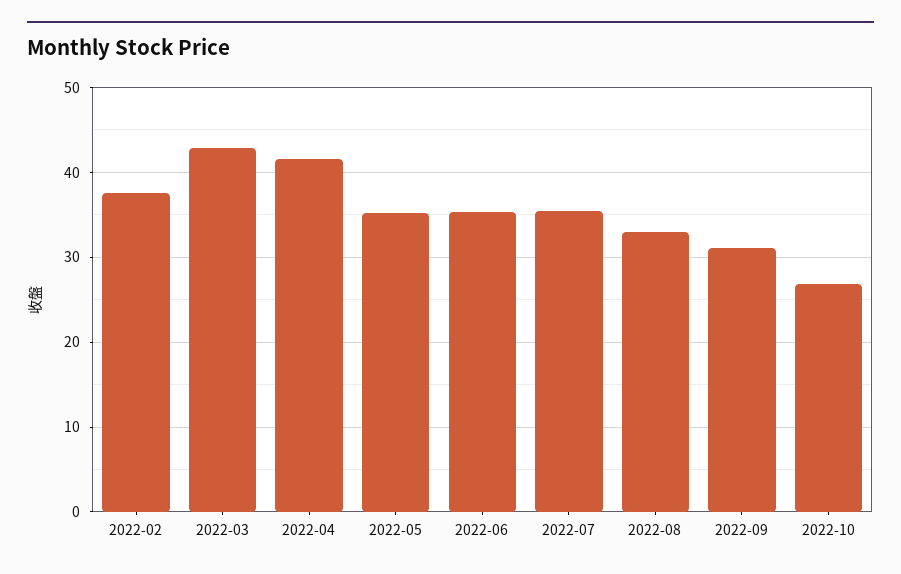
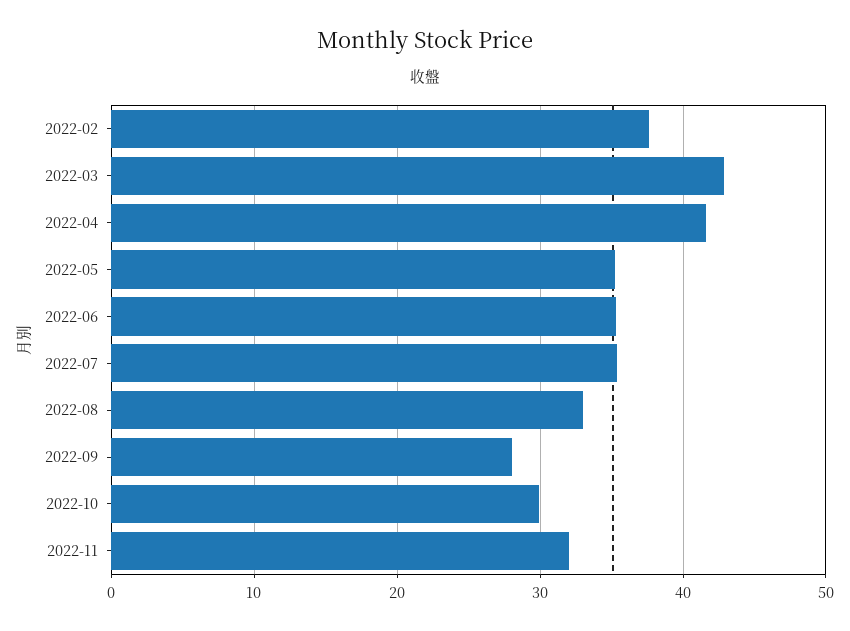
2022-09: 31 -> 28
2022-10: 27 -> 30
2022-11: none -> 32

